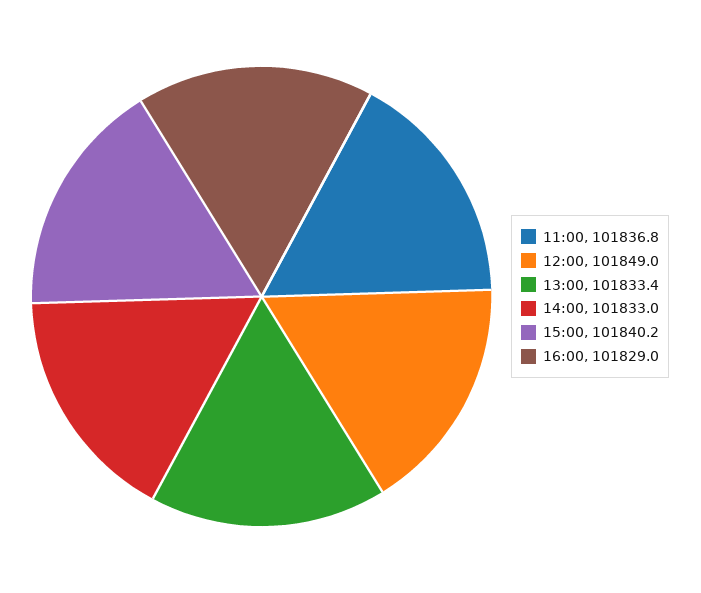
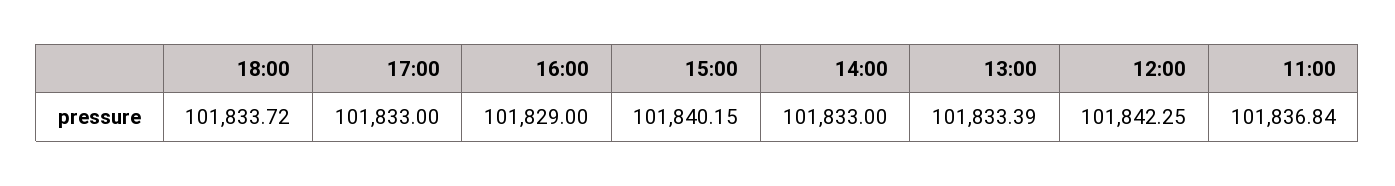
12:00: 101849 -> 101842.25
18:00: none -> 101833.72
17:00: none -> 101833

